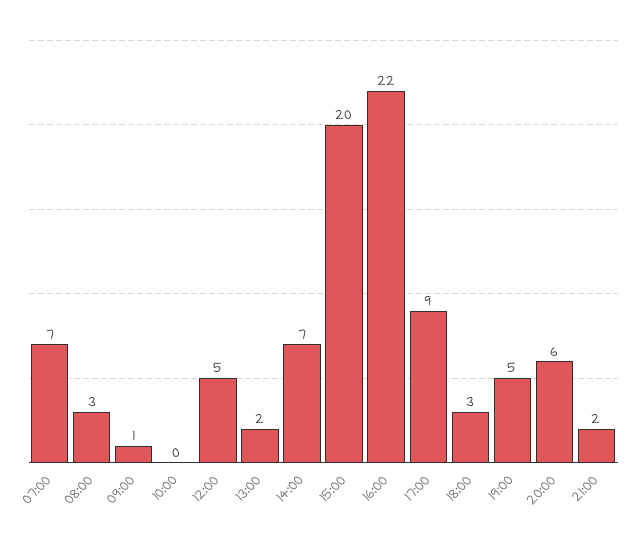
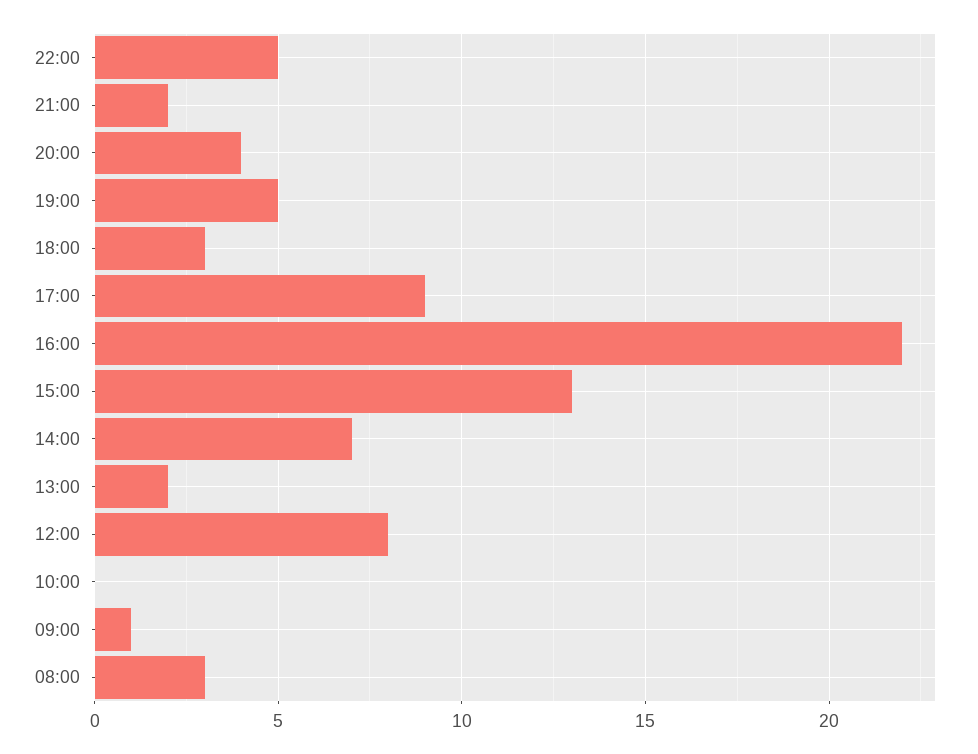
07:00: 7 -> none
12:00: 5 -> 8
15:00: 20 -> 13
20:00: 6 -> 4
22:00: none -> 5

